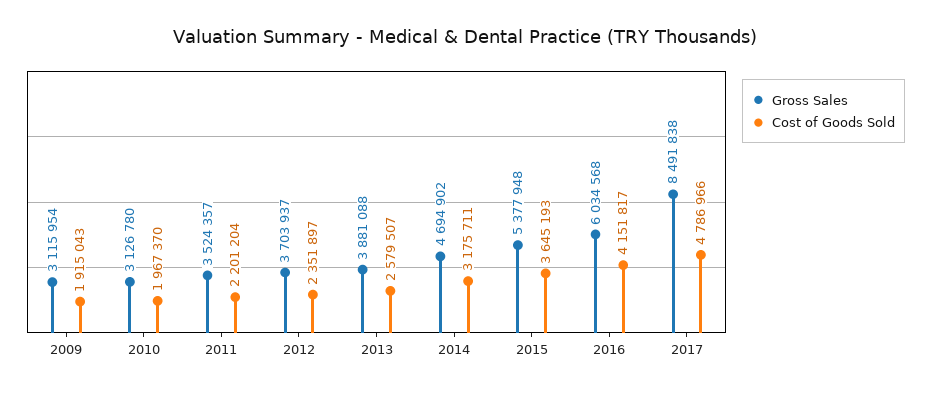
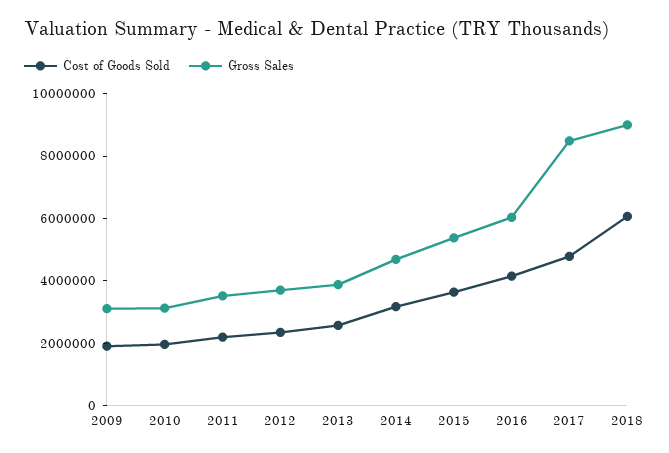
Cost of Goods Sold, 2018: none -> 6000000
Gross Sales, 2018: none -> 9000000

